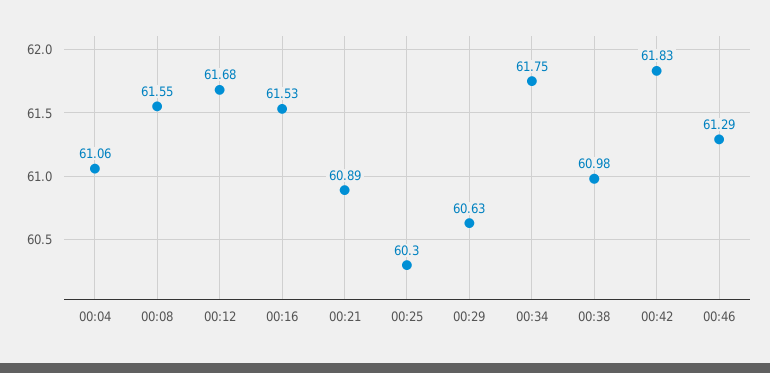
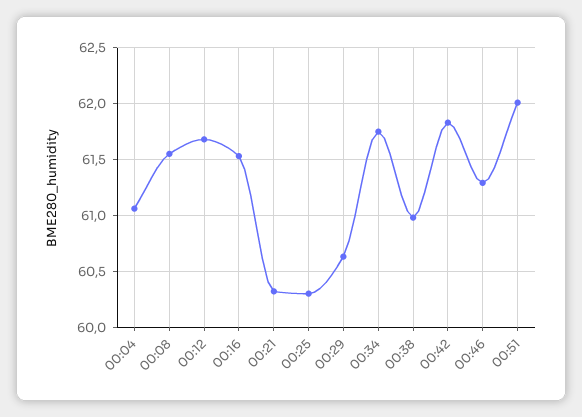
00:21: 60.89 -> 60.3
00:51: none -> 62

